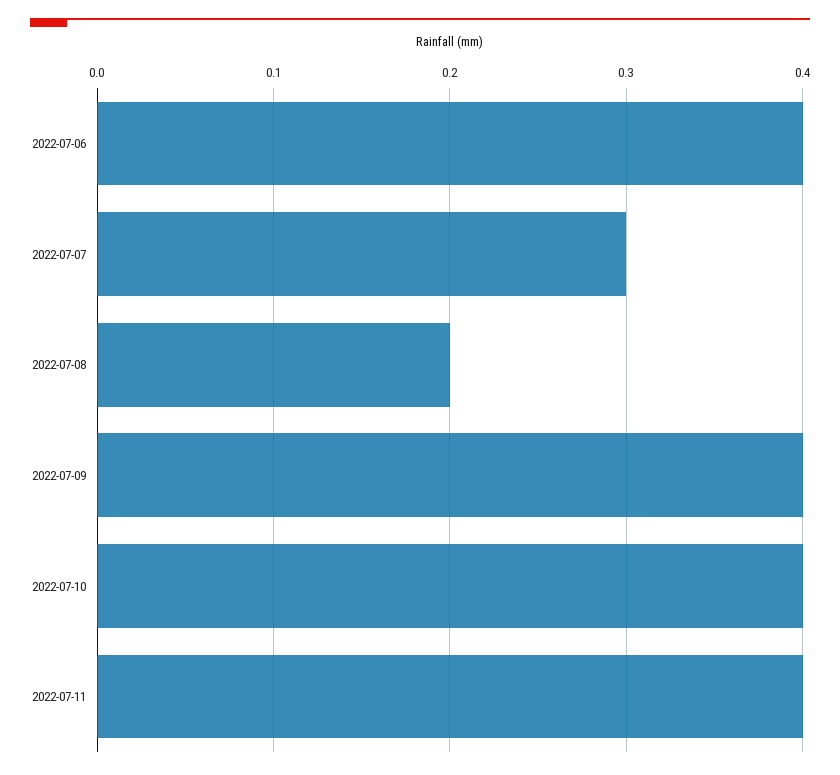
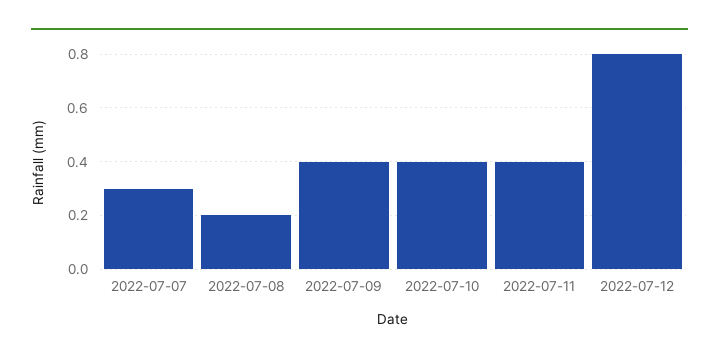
2022-07-06: 0.4 -> none
2022-07-12: none -> 0.8

